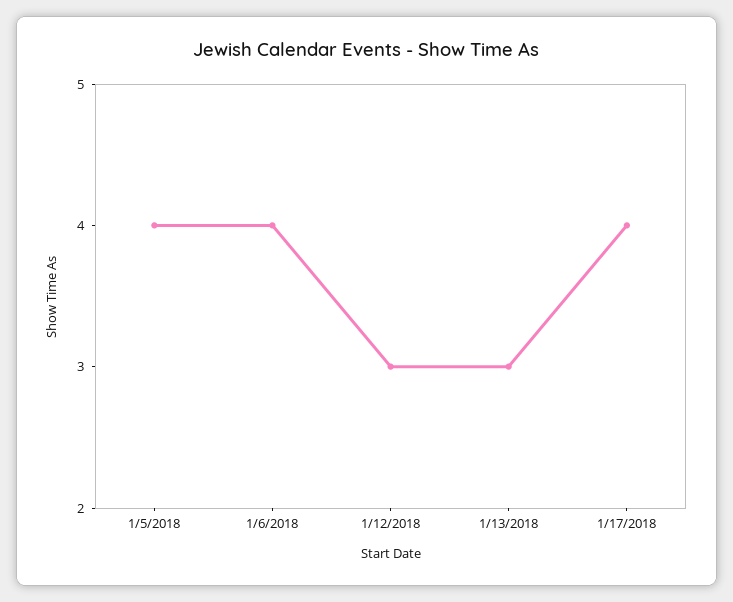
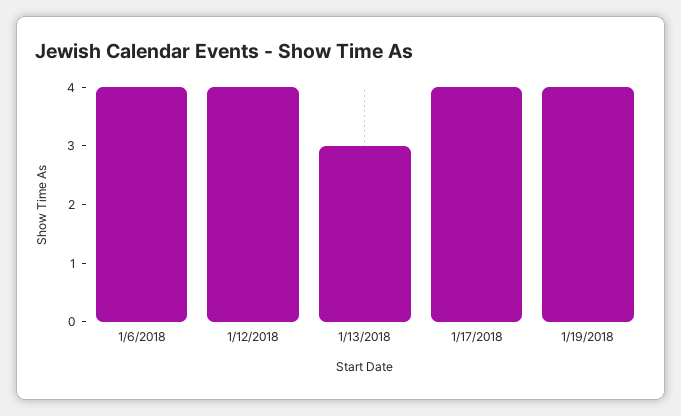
1/5/2018: 4 -> none
1/12/2018: 3 -> 4
1/19/2018: none -> 4

